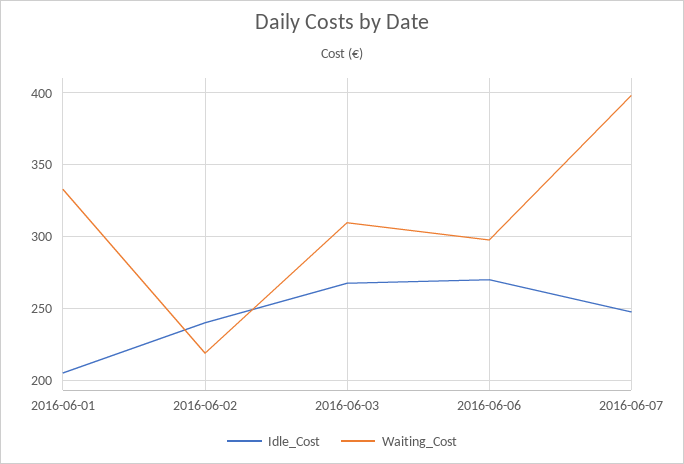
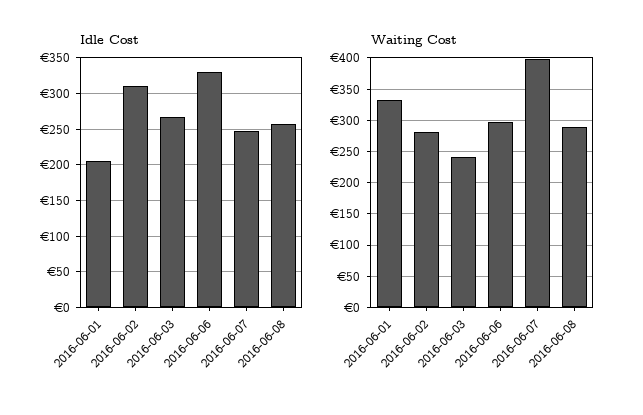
Idle_Cost, 2016-06-02: 240 -> 310
Waiting_Cost, 2016-06-02: 220 -> 280
Waiting_Cost, 2016-06-03: 310 -> 240
Idle_Cost, 2016-06-06: 270 -> 330
Idle_Cost, 2016-06-08: none -> 260
Waiting_Cost, 2016-06-08: none -> 290

